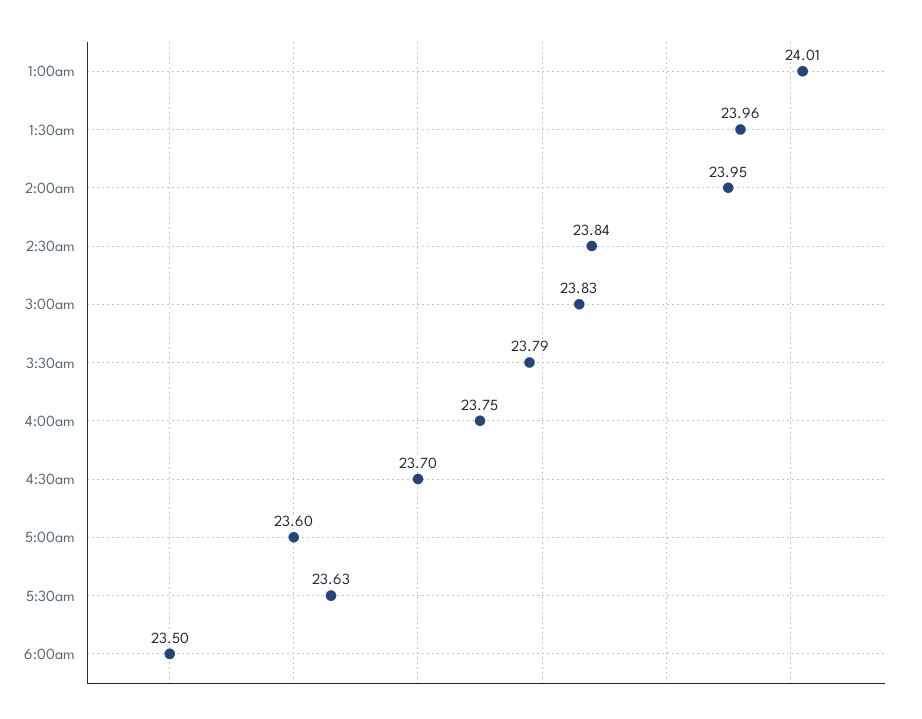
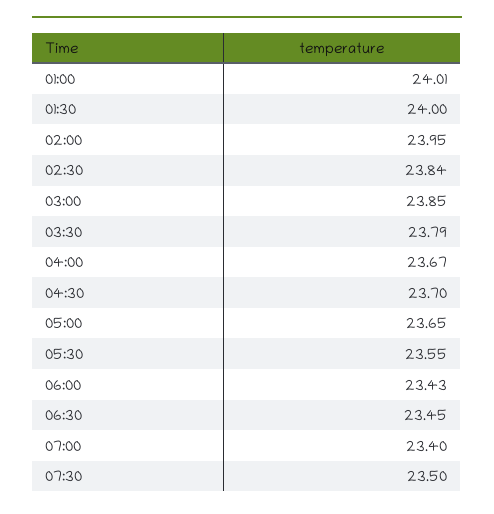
1:30am: 23.96 -> 24
3:00am: 23.83 -> 23.85
4:00am: 23.75 -> 23.67
5:00am: 23.6 -> 23.65
5:30am: 23.63 -> 23.55
6:00am: 23.5 -> 23.43
06:30: none -> 23.45
07:00: none -> 23.4
07:30: none -> 23.5

